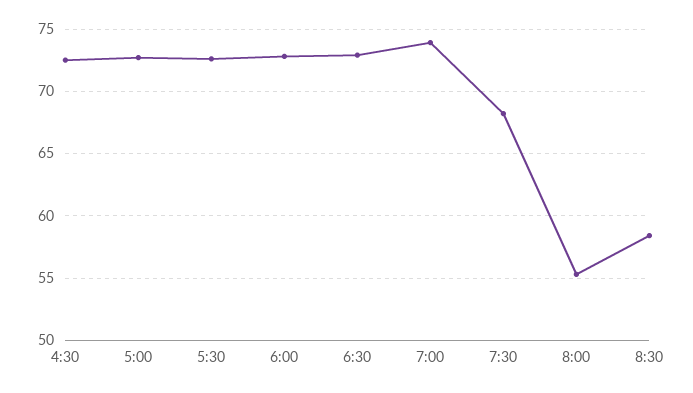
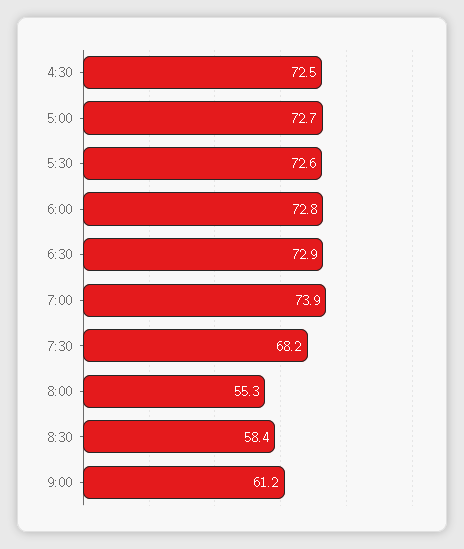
9:00: none -> 61.2

